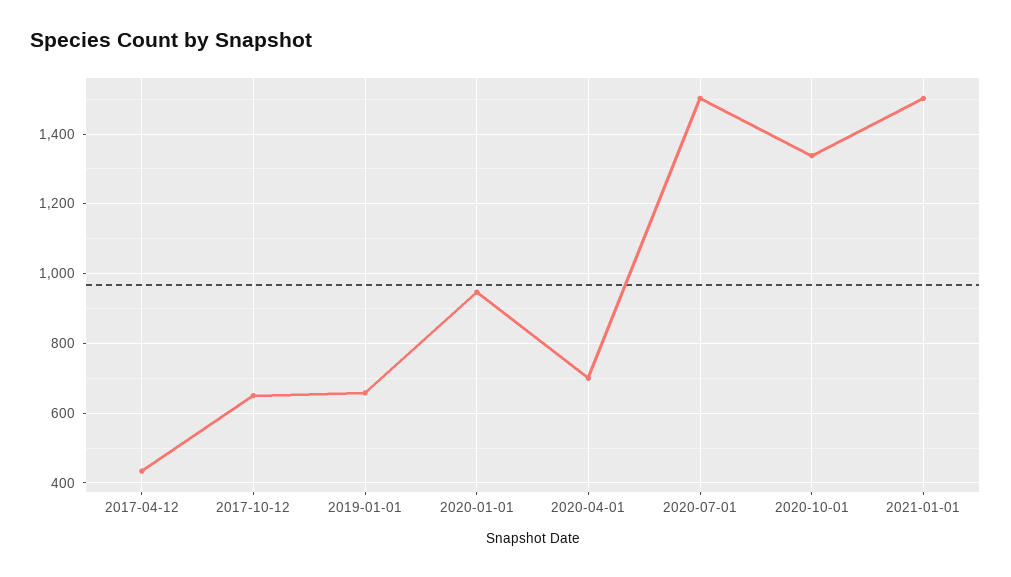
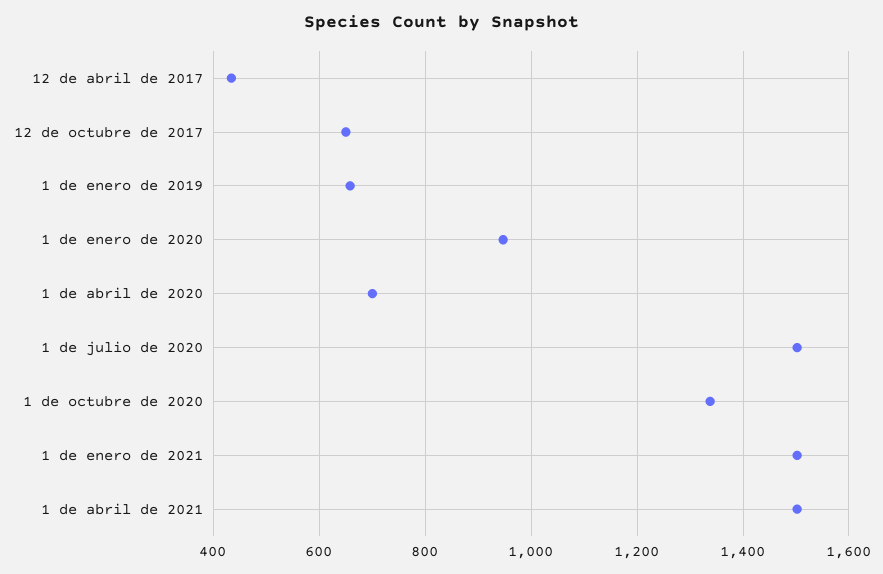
1 de abril de 2021: none -> 1500

